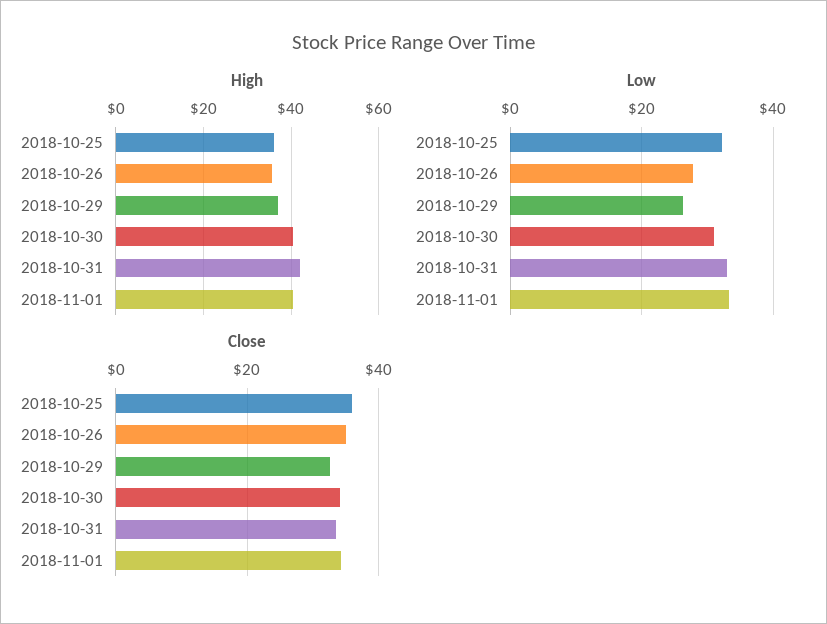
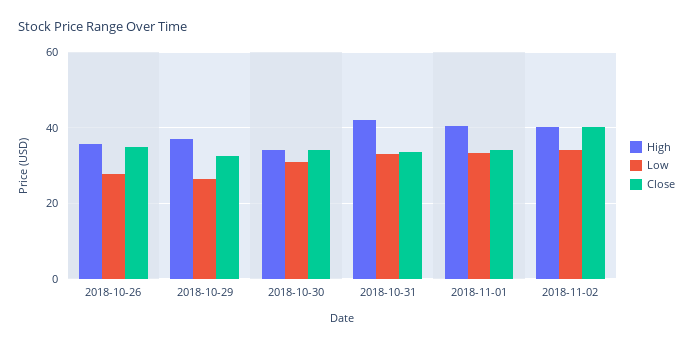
High, 2018-10-25: 36 -> none
High, 2018-10-30: 40 -> 34
Low, 2018-10-25: 32 -> none
Close, 2018-10-25: 36 -> none
High, 2018-11-02: none -> 40
Low, 2018-11-02: none -> 34
Close, 2018-11-02: none -> 40

